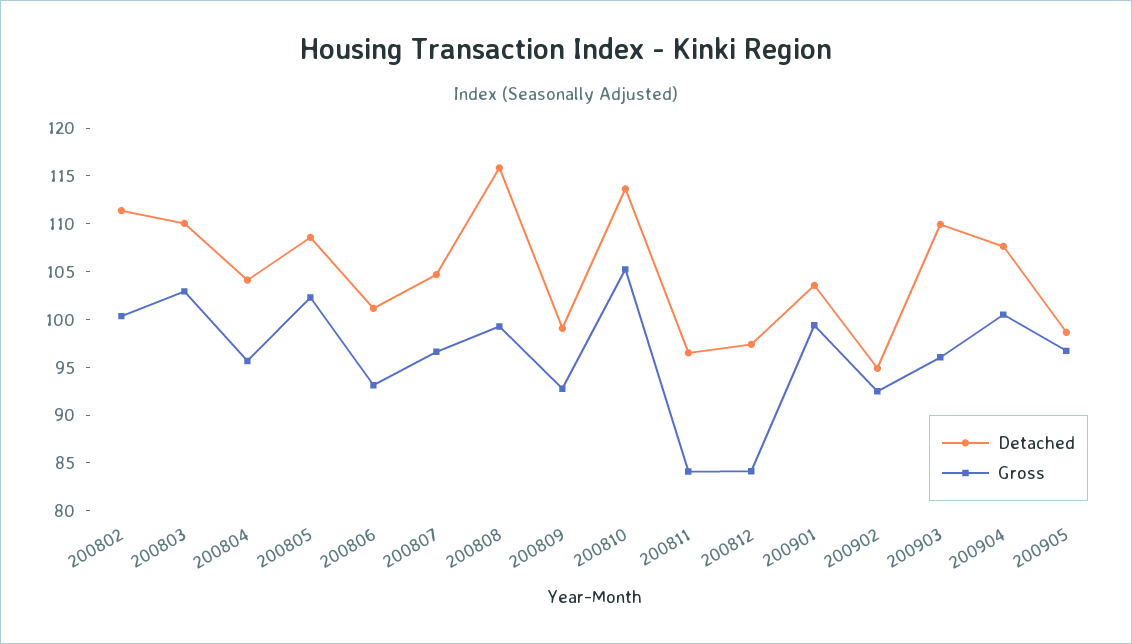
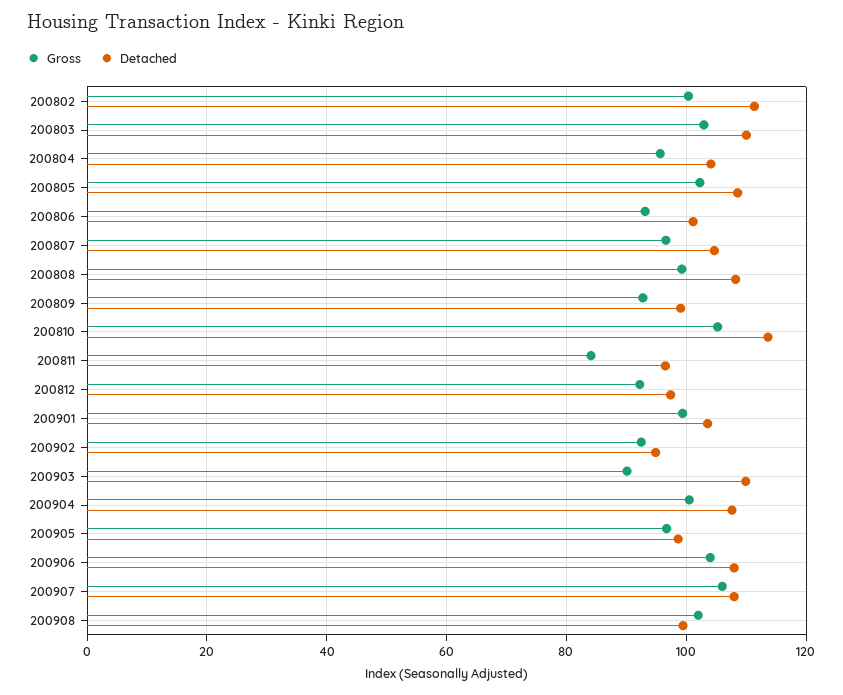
Detached, 200808: 116 -> 108
Gross, 200812: 84 -> 92
Gross, 200903: 96 -> 90
Gross, 200906: none -> 104
Detached, 200906: none -> 108
Gross, 200907: none -> 106
Detached, 200907: none -> 108
Gross, 200908: none -> 102
Detached, 200908: none -> 100

